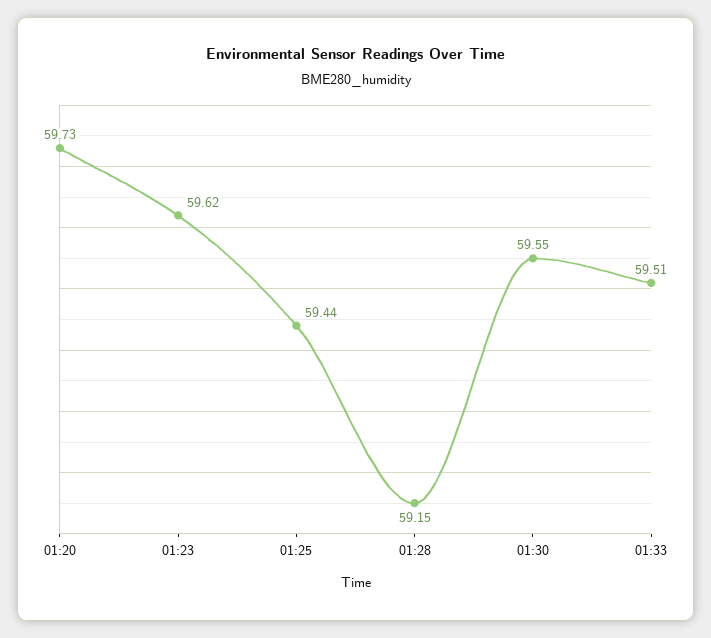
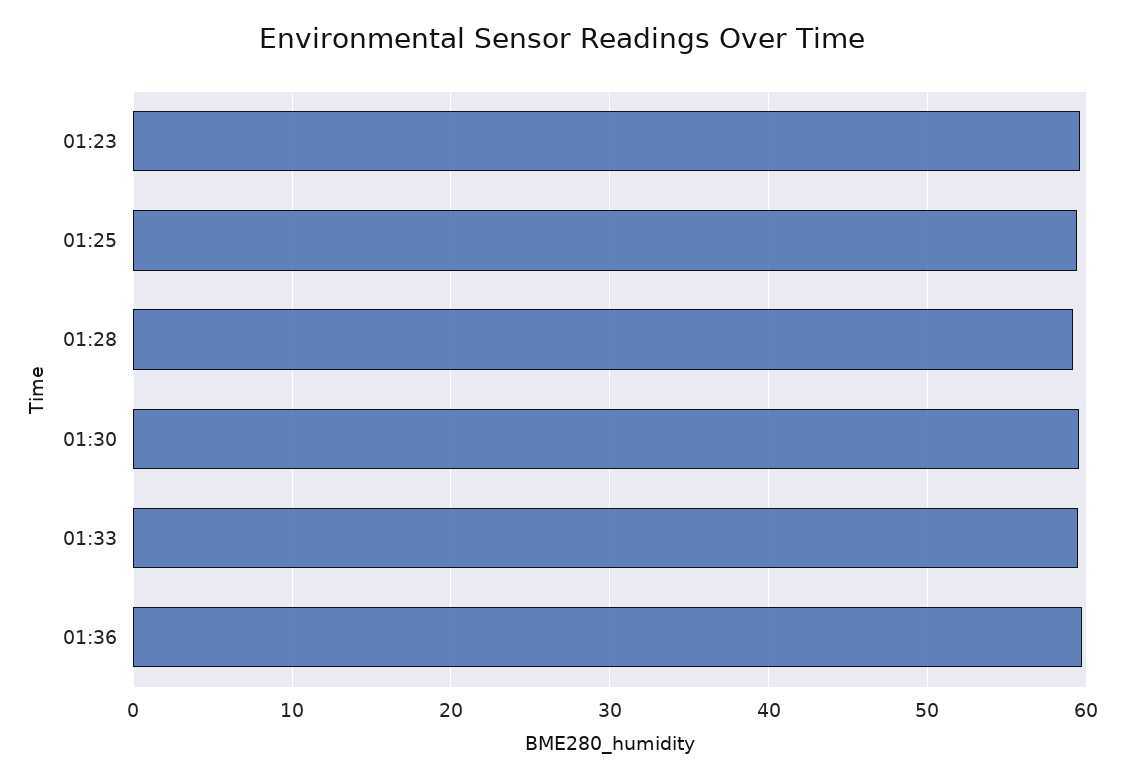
01:20: 59.73 -> none
01:36: none -> 60

